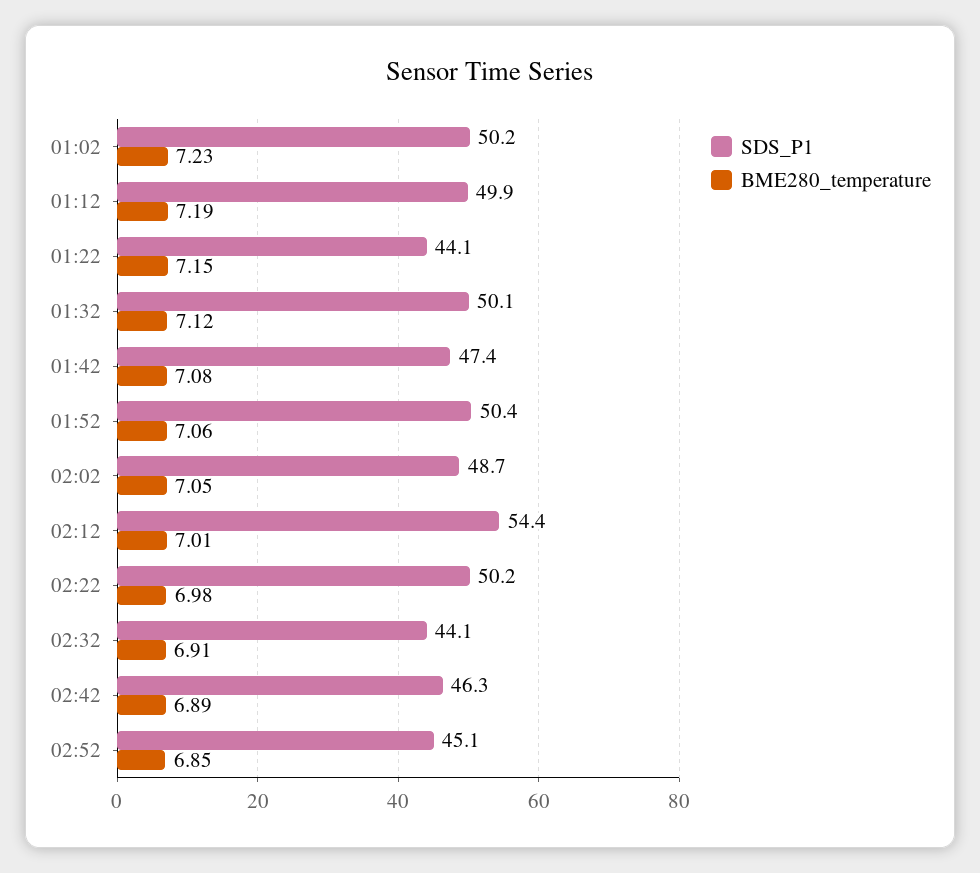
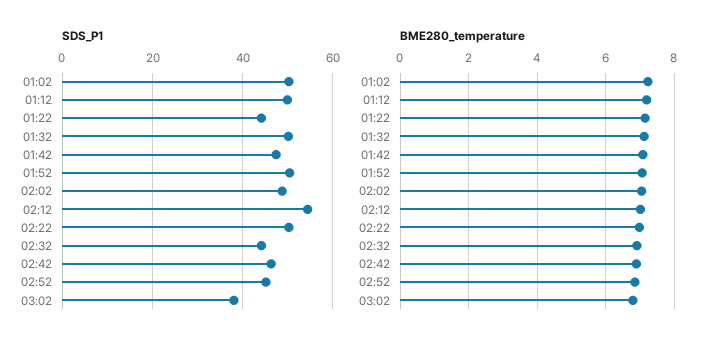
SDS_P1, 03:02: none -> 38
BME280_temperature, 03:02: none -> 6.8

